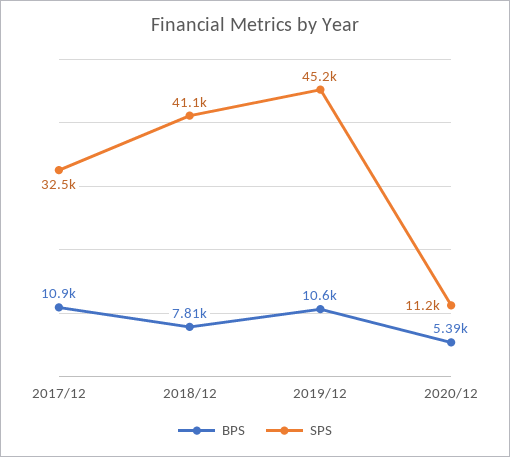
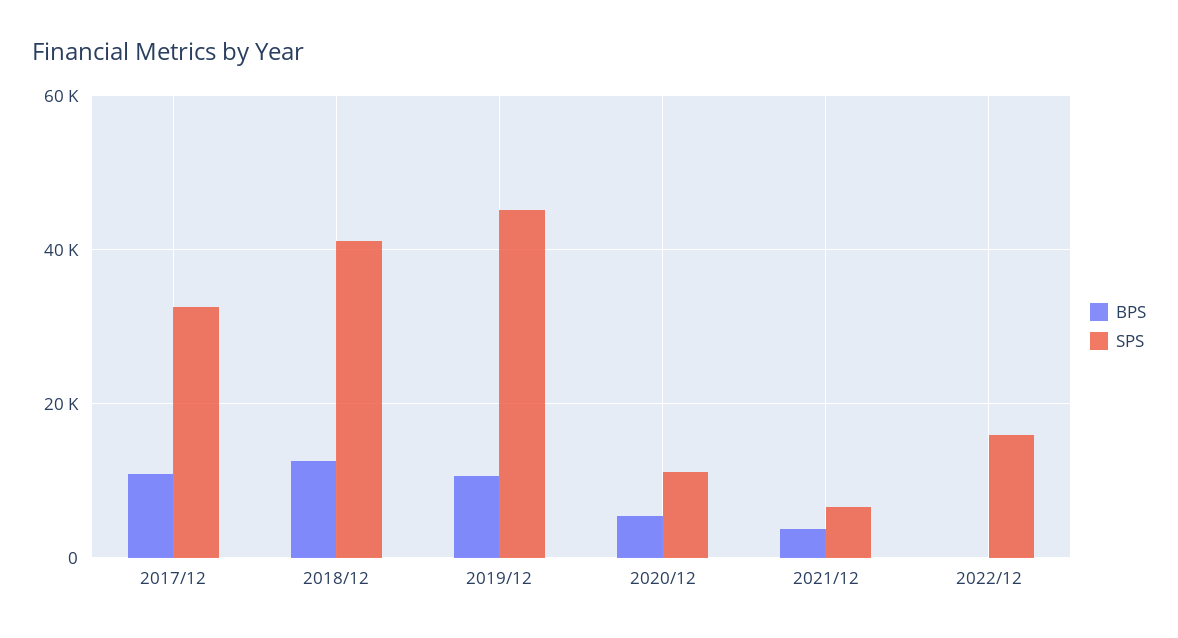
BPS, 2018/12: 7810 -> 12000
BPS, 2021/12: none -> 4000
SPS, 2021/12: none -> 6000
BPS, 2022/12: none -> 0
SPS, 2022/12: none -> 16000

